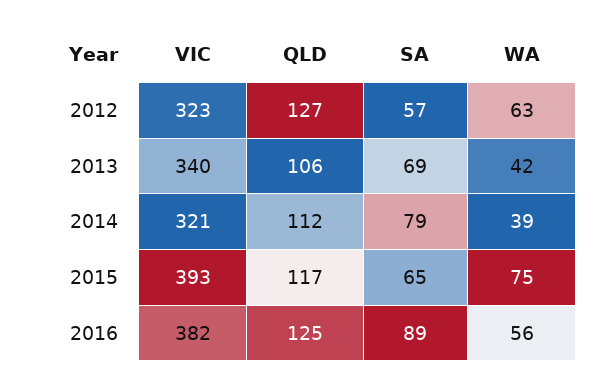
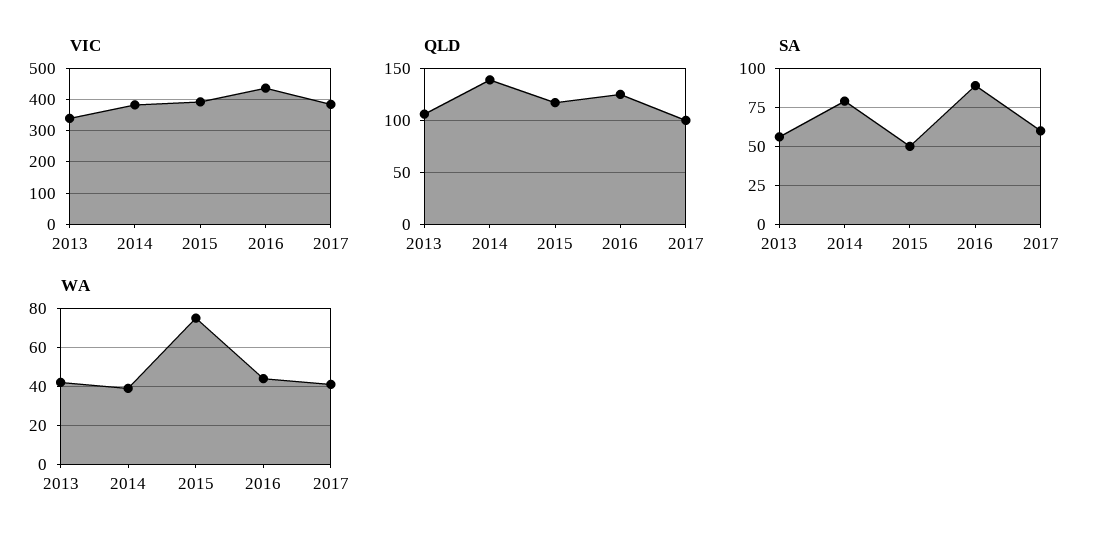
VIC, 2012: 323 -> none
QLD, 2012: 127 -> none
SA, 2012: 57 -> none
WA, 2012: 63 -> none
SA, 2013: 69 -> 55
VIC, 2014: 321 -> 380
QLD, 2014: 112 -> 140
SA, 2015: 65 -> 50
VIC, 2016: 382 -> 440
WA, 2016: 56 -> 45
VIC, 2017: none -> 380
QLD, 2017: none -> 100
SA, 2017: none -> 60
WA, 2017: none -> 40

